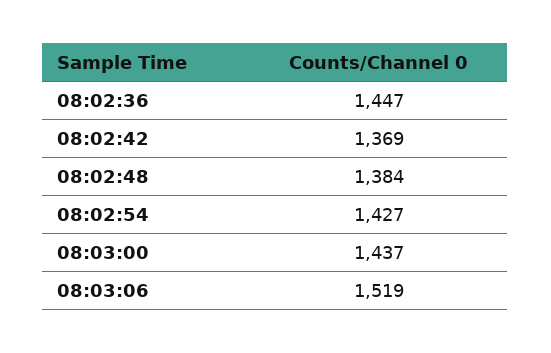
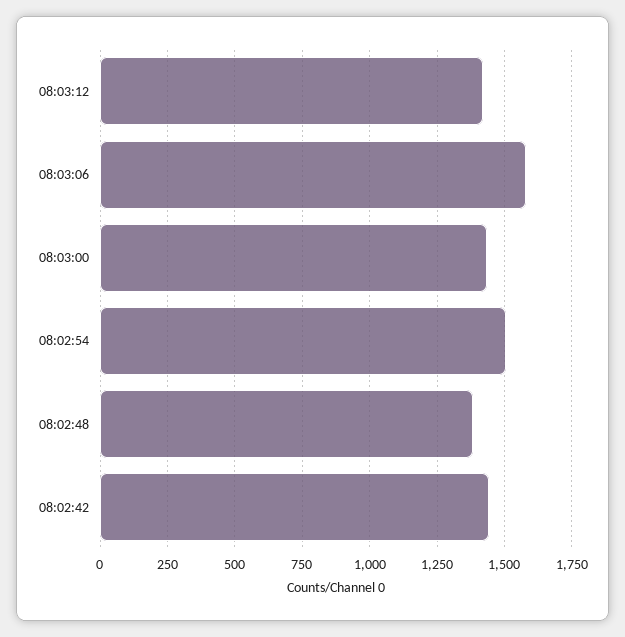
08:02:36: 1447 -> none
08:02:42: 1369 -> 1450
08:02:54: 1427 -> 1500
08:03:06: 1519 -> 1575
08:03:12: none -> 1425

